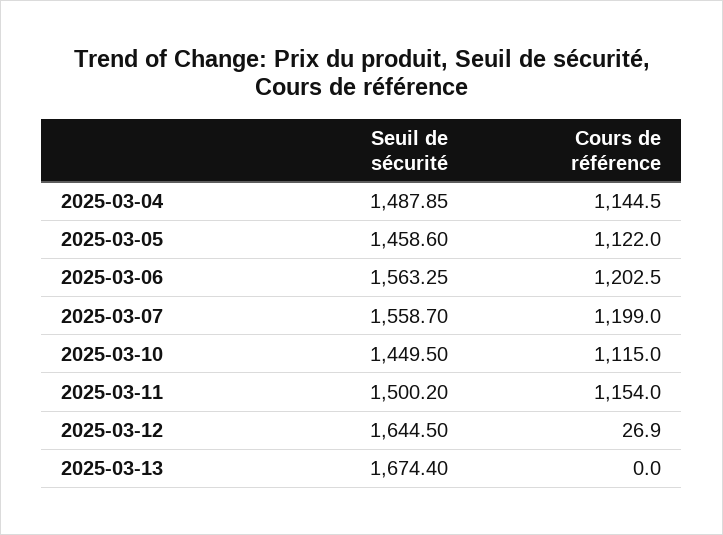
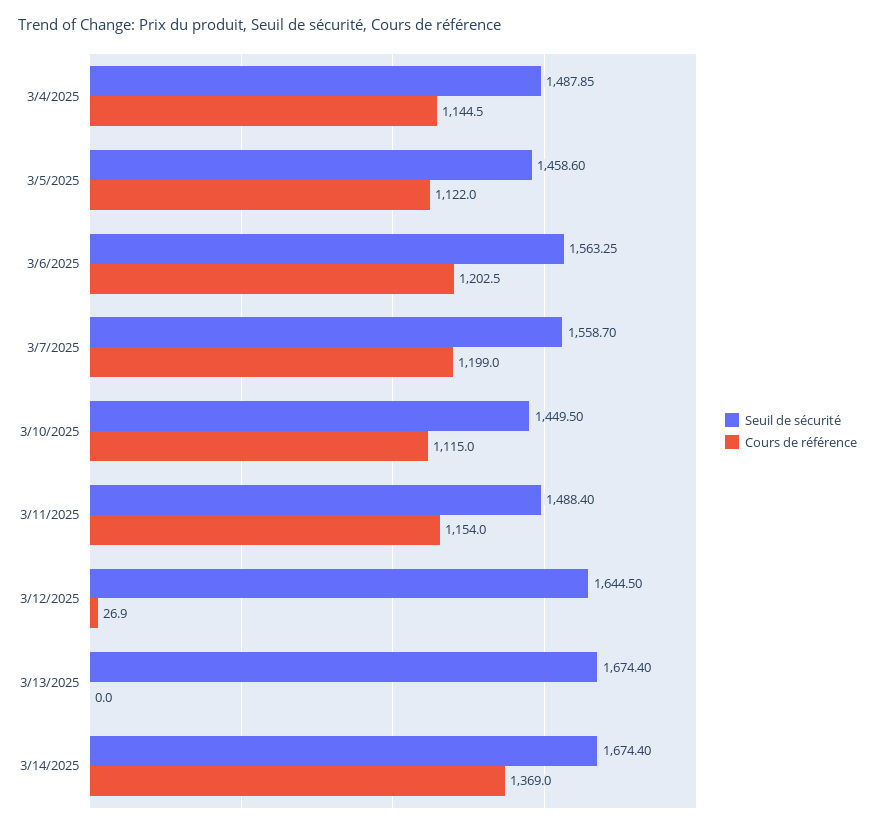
Seuil de sécurité, 2025-03-11: 1500.2 -> 1488.4
Seuil de sécurité, 3/14/2025: none -> 1674.4
Cours de référence, 3/14/2025: none -> 1369

